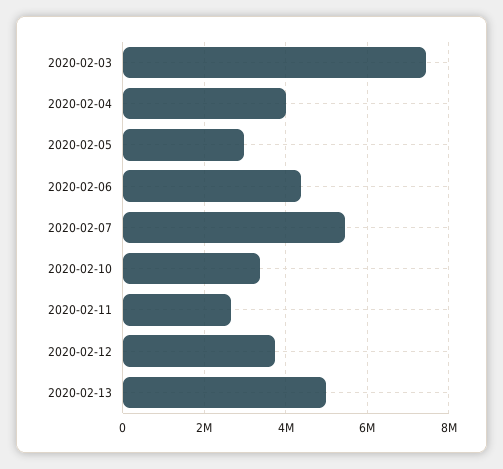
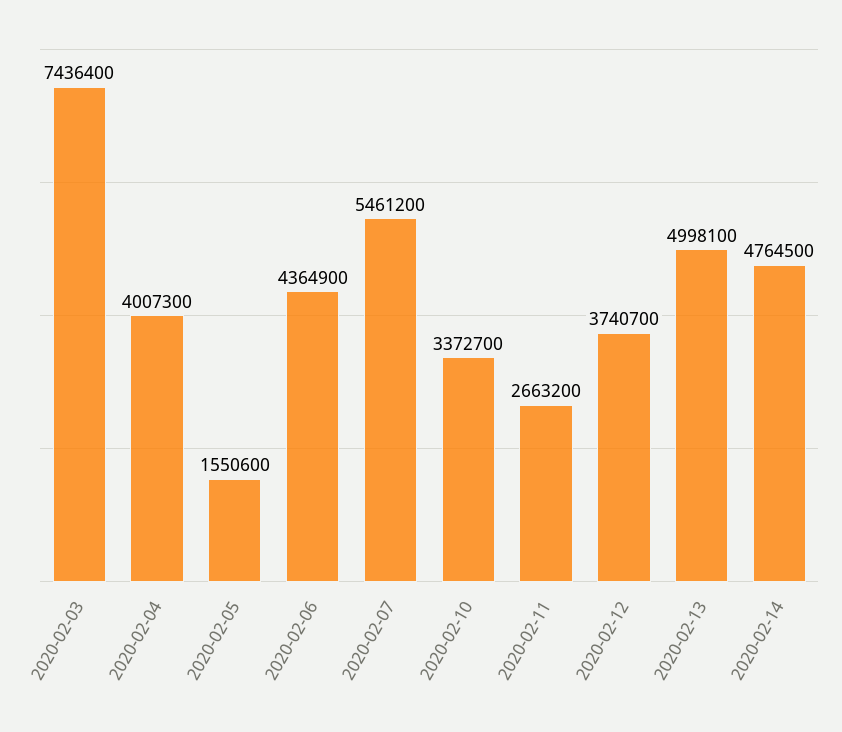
2020-02-05: 3000000 -> 1550600
2020-02-14: none -> 4764500

